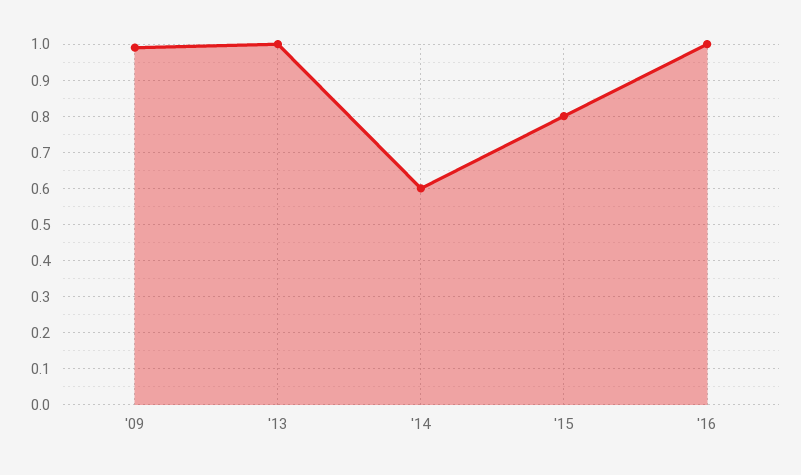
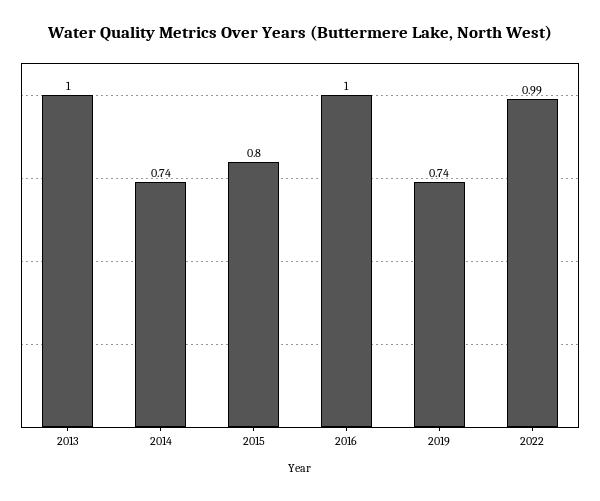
'09: 1 -> none
'14: 0.6 -> 0.74
2019: none -> 0.74
2022: none -> 0.99

